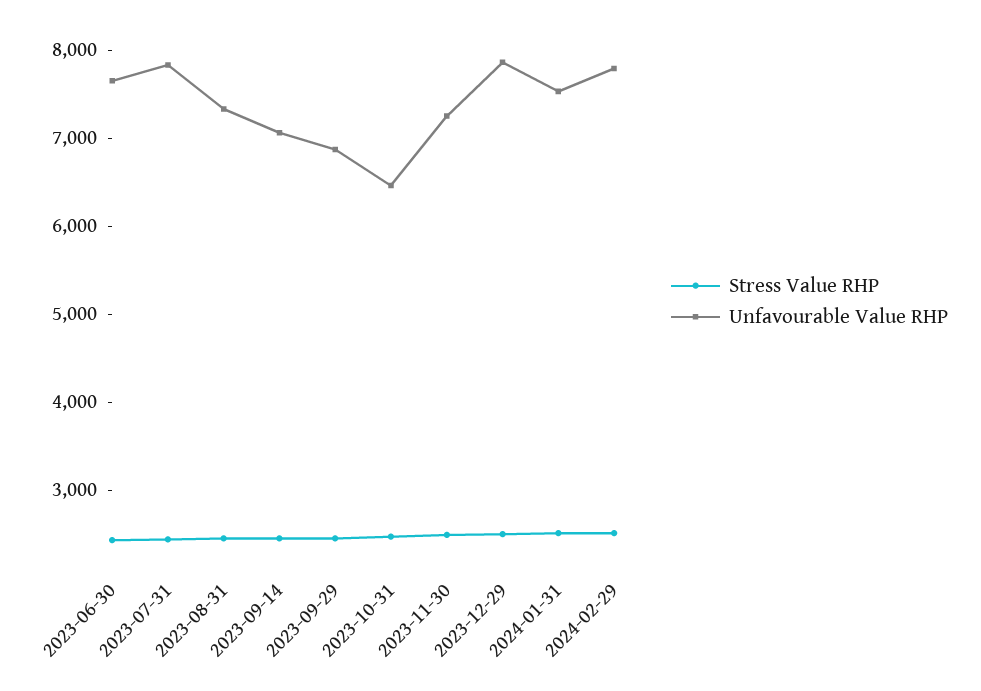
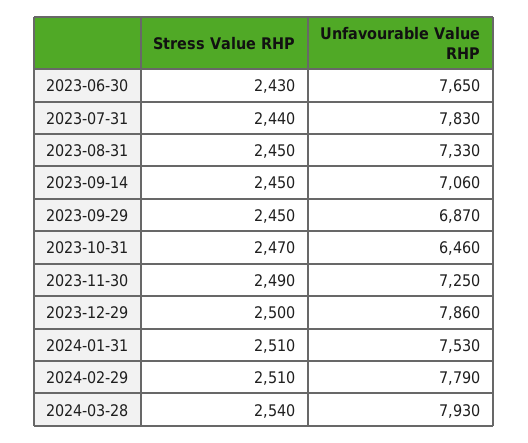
Stress Value RHP, 2024-03-28: none -> 2540
Unfavourable Value RHP, 2024-03-28: none -> 7930

